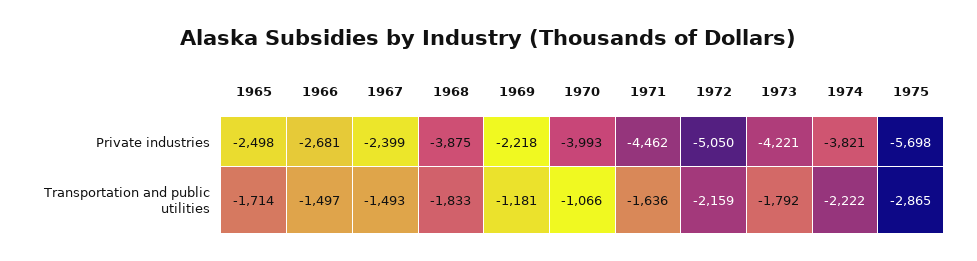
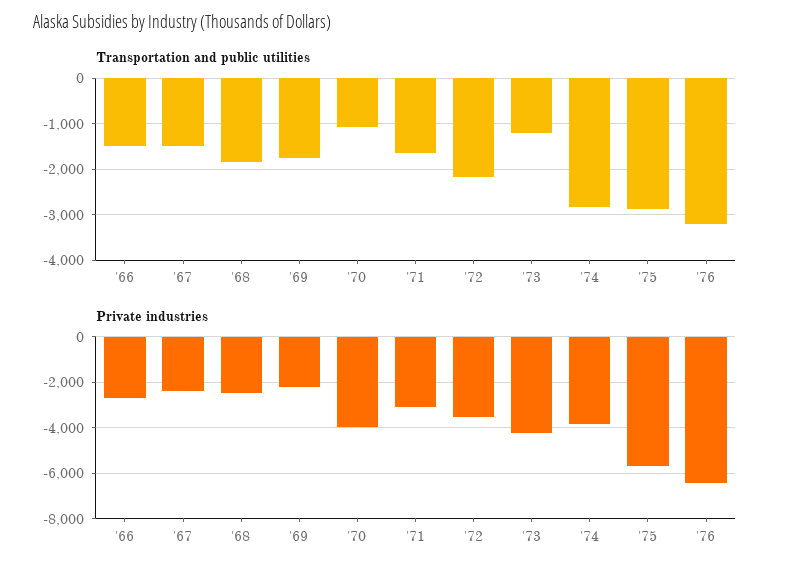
Private industries, 1965: -2498 -> none
Private industries, 1968: -3875 -> -2500
Private industries, 1971: -4462 -> -3000
Private industries, 1972: -5050 -> -3500
Transportation and public utilities, 1965: -1714 -> none
Transportation and public utilities, 1969: -1181 -> -1800
Transportation and public utilities, 1973: -1792 -> -1200
Transportation and public utilities, 1974: -2222 -> -2800
Transportation and public utilities, '76: none -> -3200
Private industries, '76: none -> -6500

